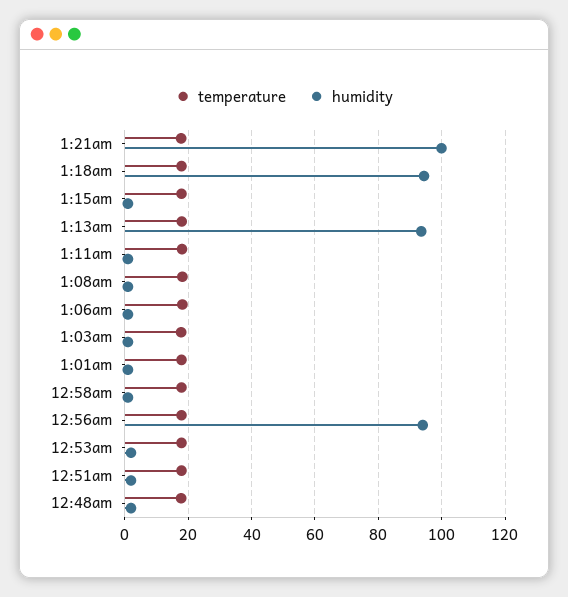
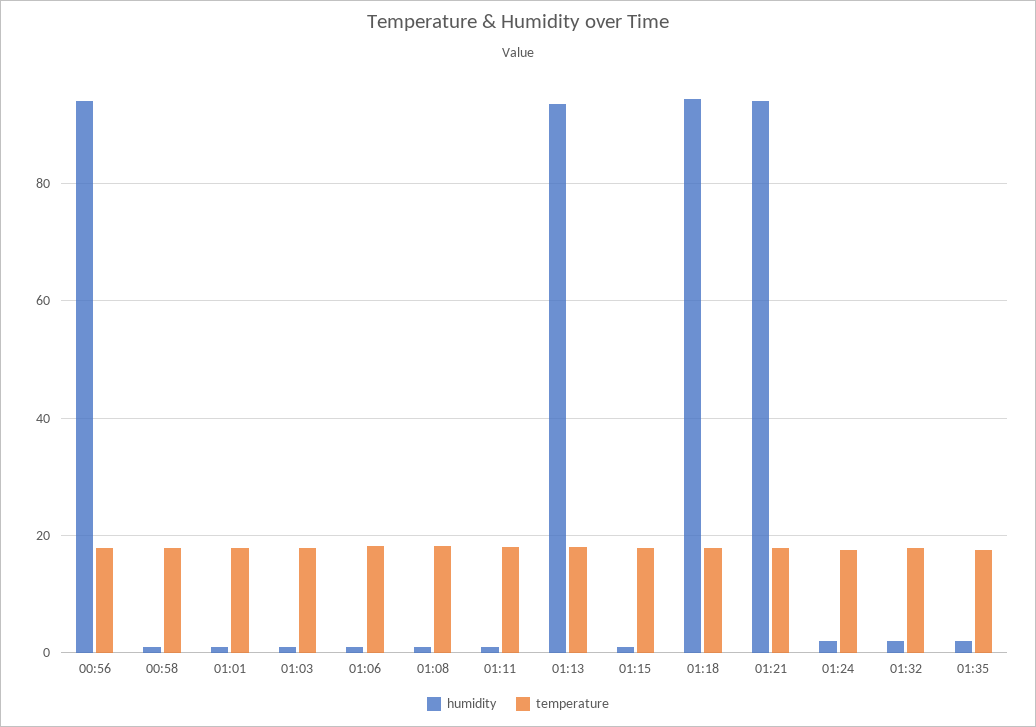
humidity, 1:21am: 100 -> 94
temperature, 12:53am: 18 -> none
humidity, 12:53am: 2 -> none
temperature, 12:51am: 18 -> none
humidity, 12:51am: 2 -> none
temperature, 12:48am: 18 -> none
humidity, 12:48am: 2 -> none
humidity, 01:24: none -> 2
temperature, 01:24: none -> 18
humidity, 01:32: none -> 2
temperature, 01:32: none -> 18
humidity, 01:35: none -> 2
temperature, 01:35: none -> 18

